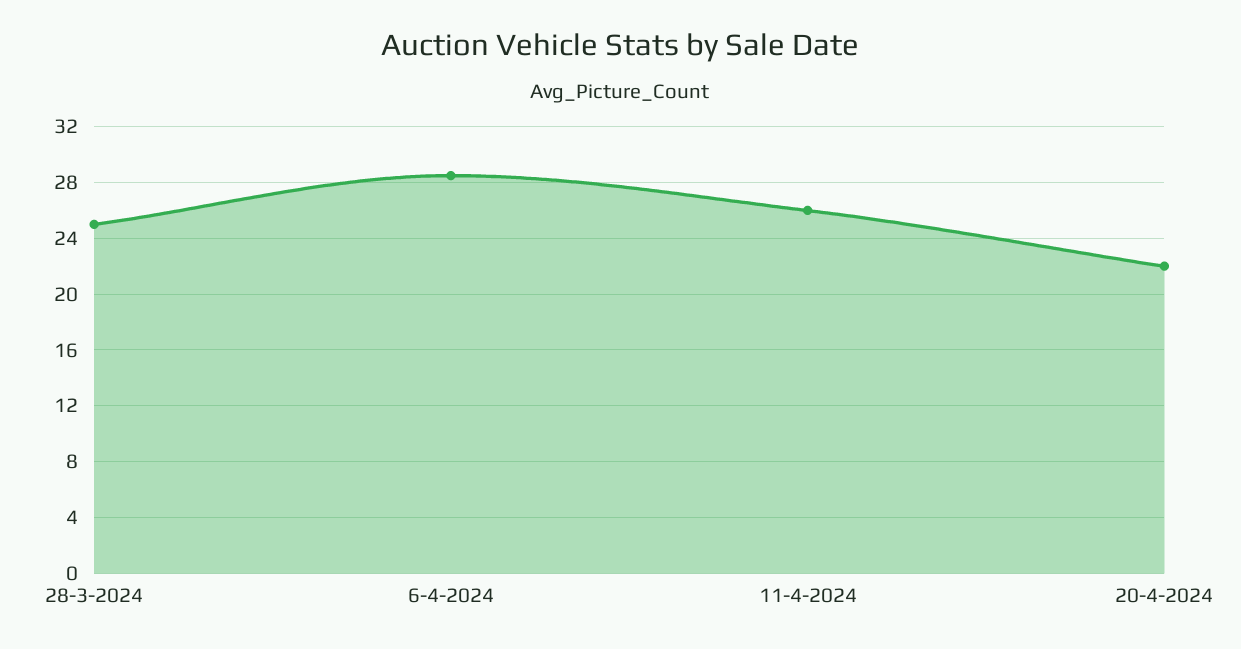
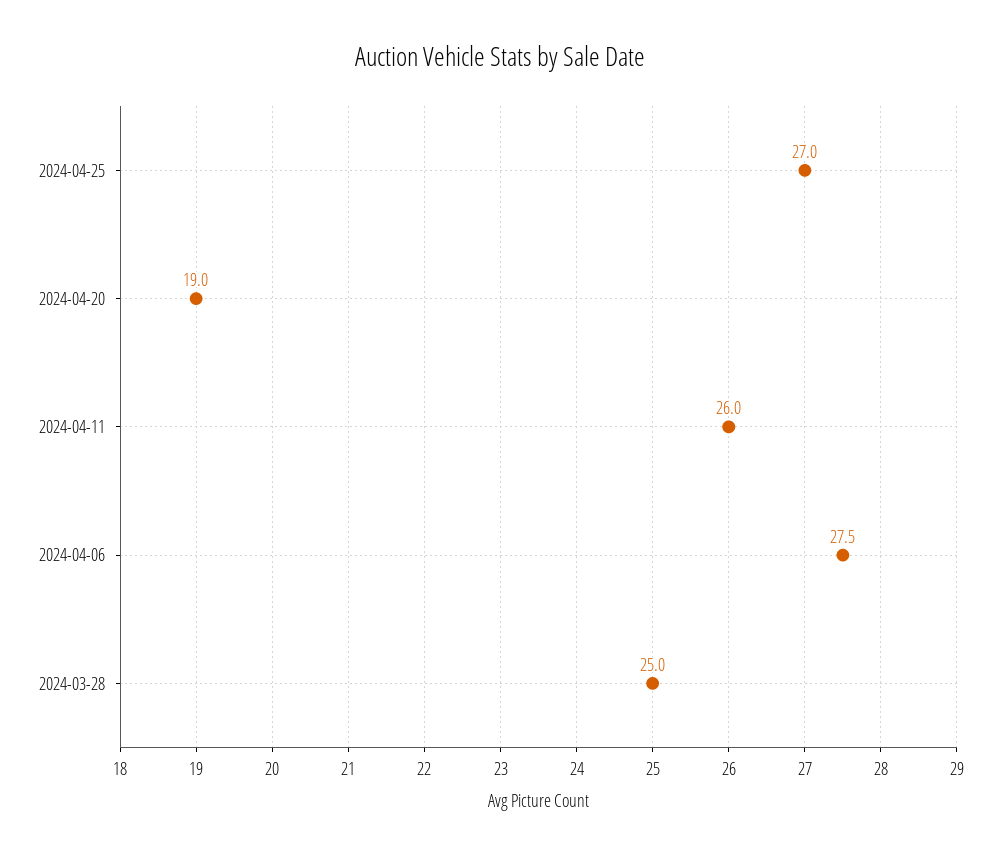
6-4-2024: 28.5 -> 27.5
20-4-2024: 22 -> 19
2024-04-25: none -> 27

